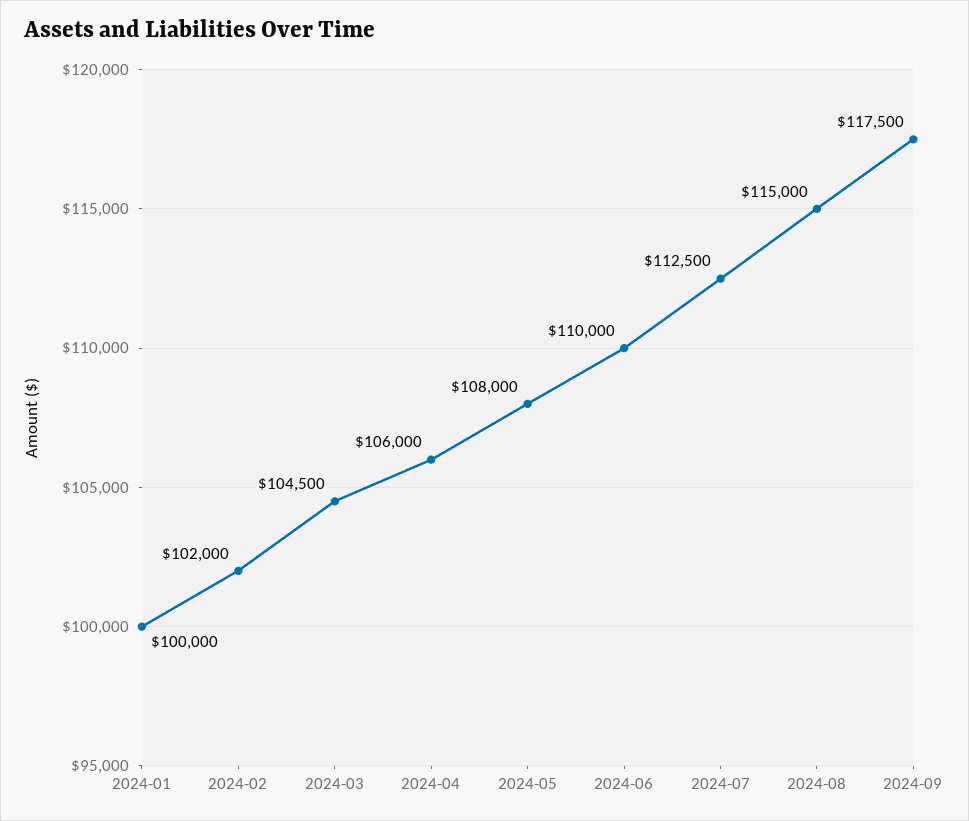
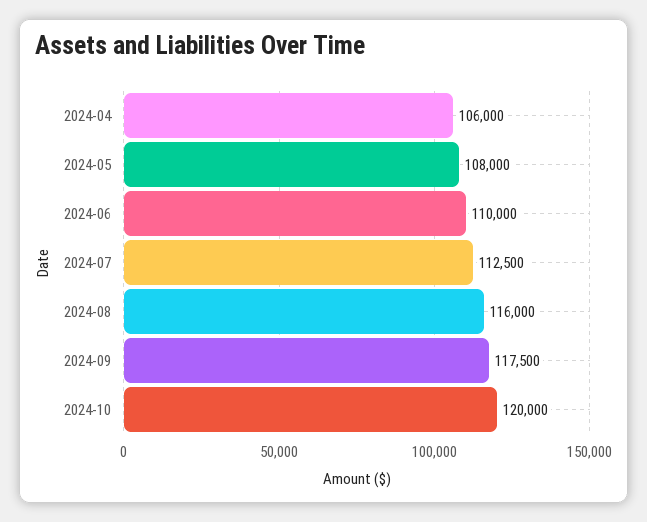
2024-01: 100000 -> none
2024-02: 102000 -> none
2024-03: 104500 -> none
2024-08: 115000 -> 116000
2024-10: none -> 120000

